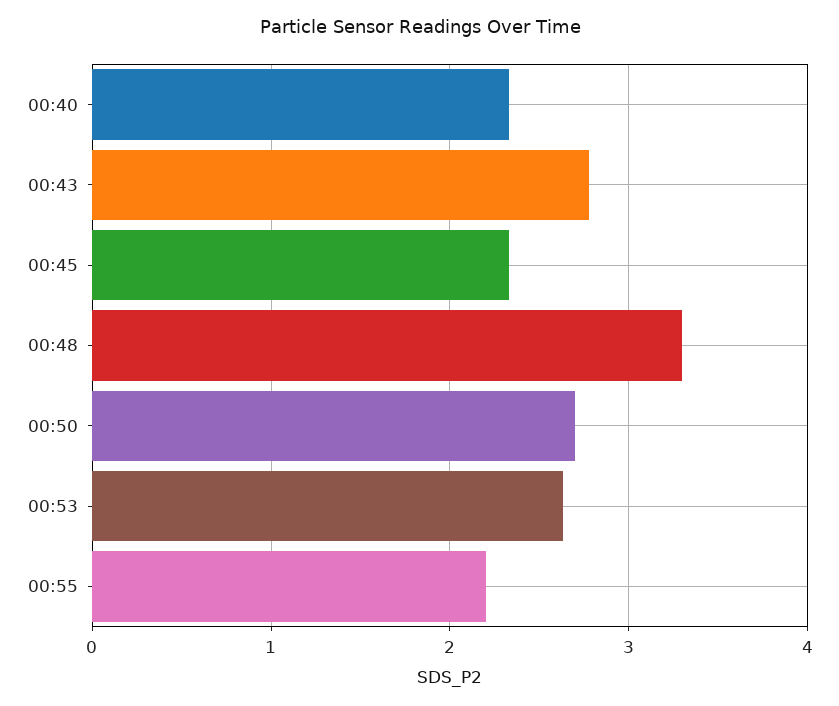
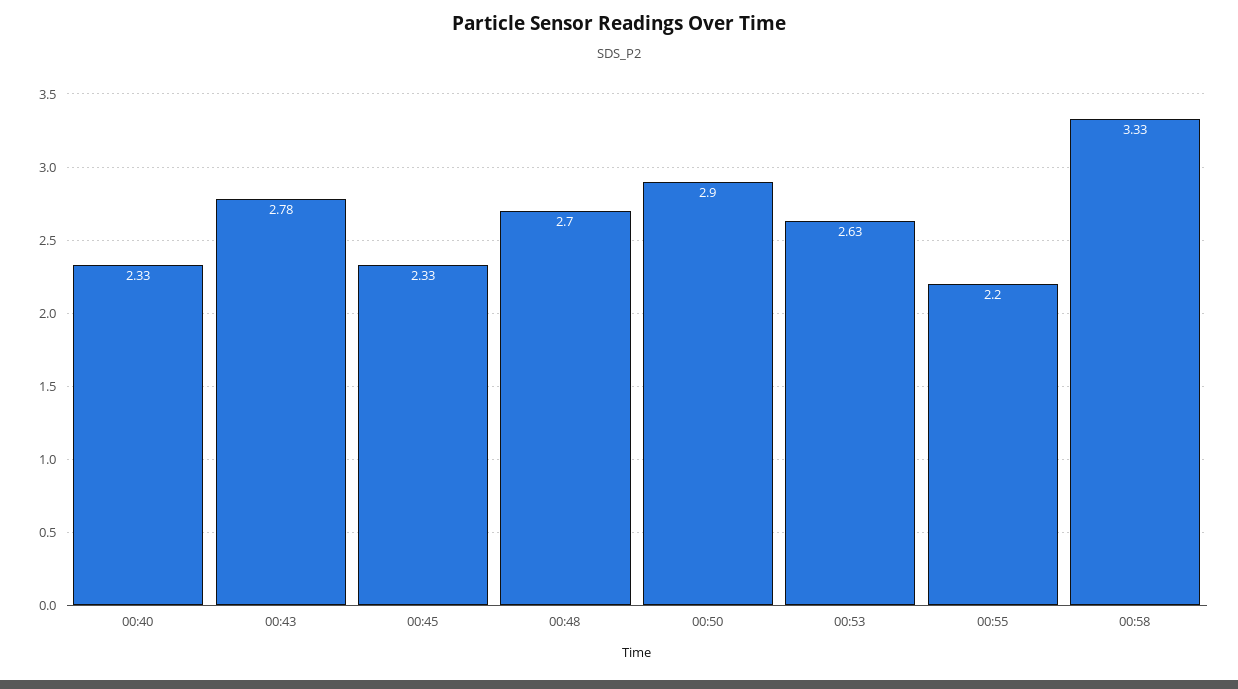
00:48: 3.3 -> 2.7
00:50: 2.7 -> 2.9
00:58: none -> 3.33

